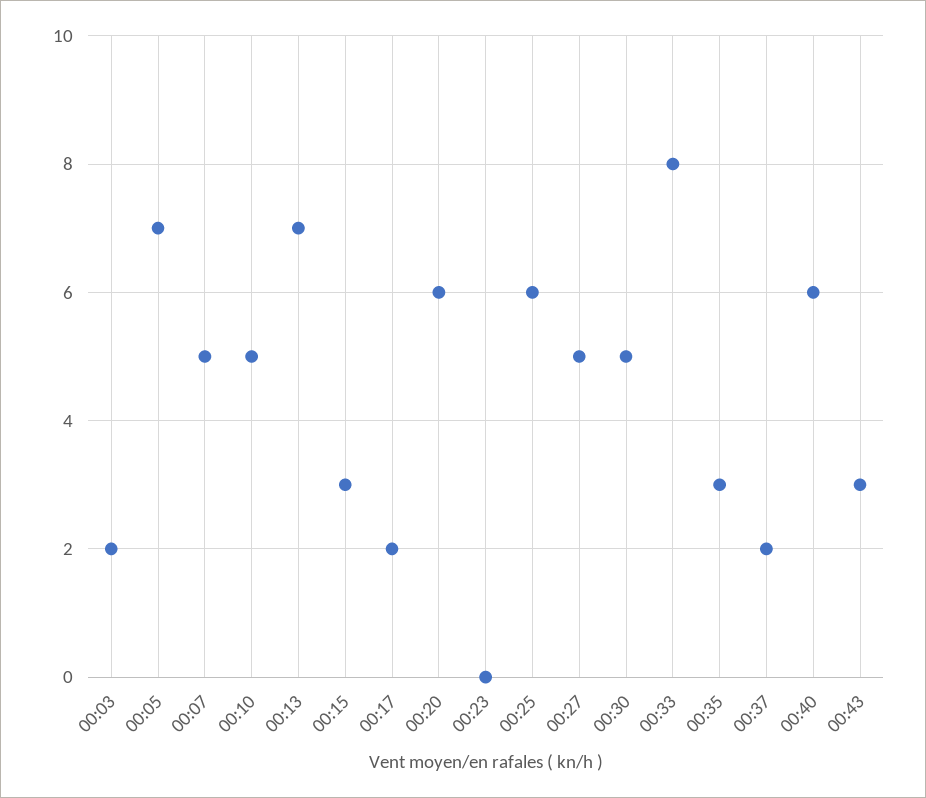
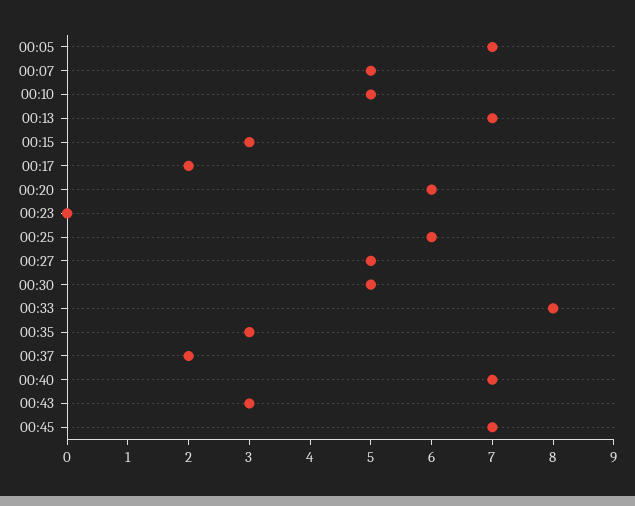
00:03: 2 -> none
00:40: 6 -> 7
00:45: none -> 7

